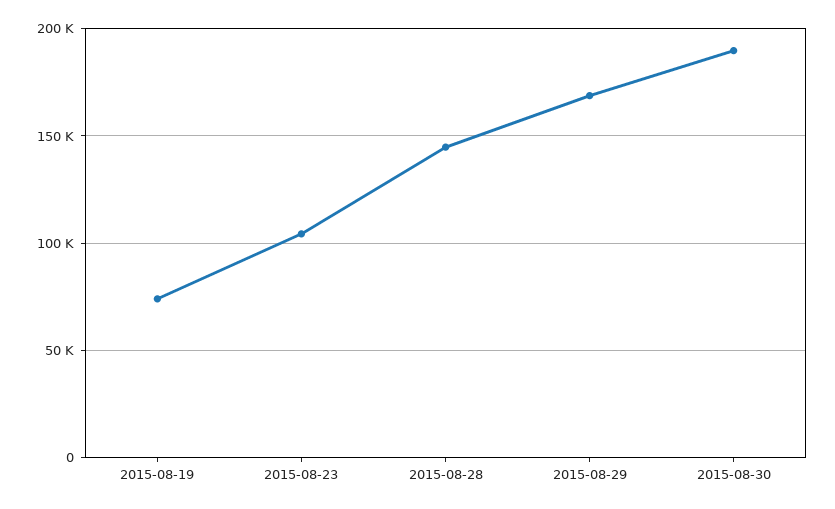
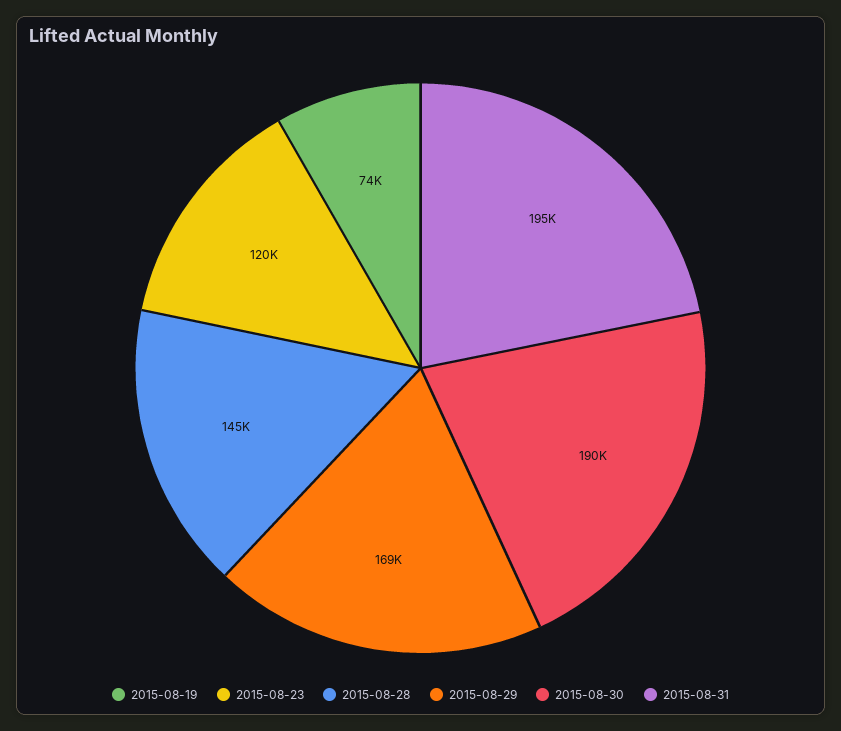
2015-08-23: 105000 -> 120000
2015-08-31: none -> 195000

